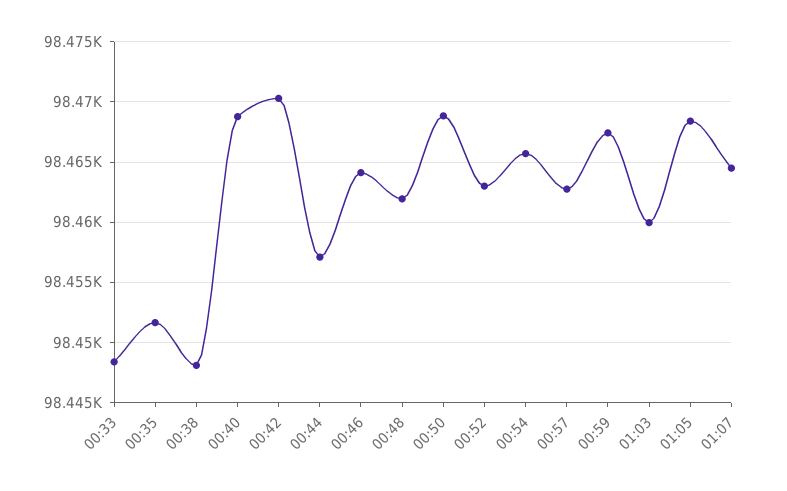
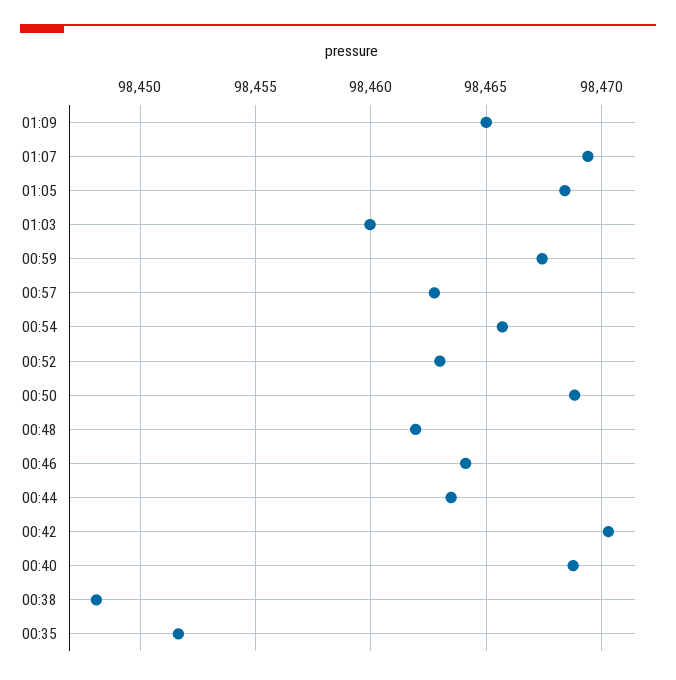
00:33: 98448.5 -> none
00:44: 98457 -> 98463.5
01:07: 98464.5 -> 98469.5
01:09: none -> 98465

